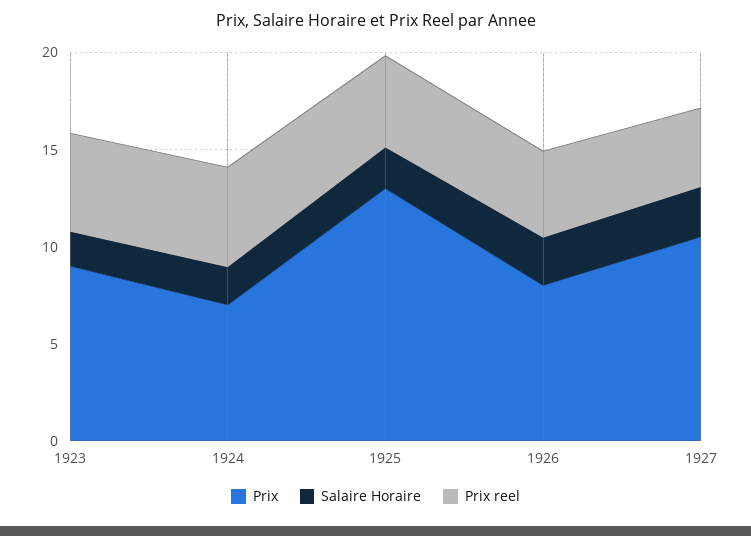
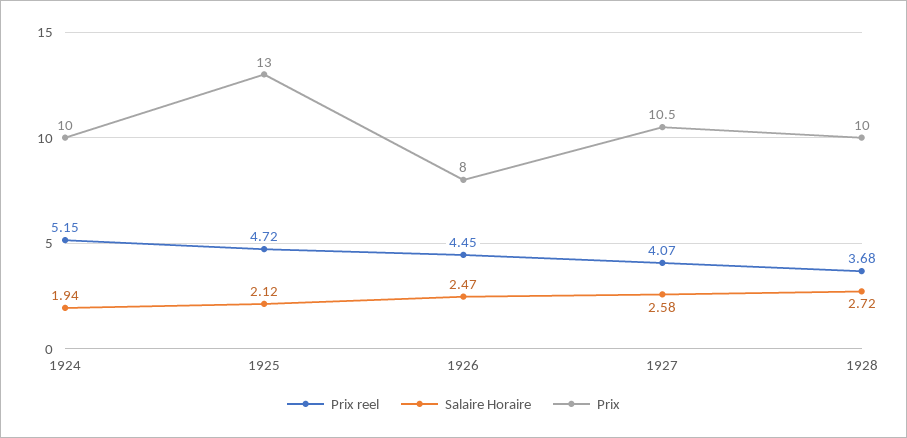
Prix, 1923: 9 -> none
Salaire Horaire, 1923: 2 -> none
Prix reel, 1923: 5 -> none
Prix, 1924: 7 -> 10
Prix reel, 1928: none -> 3.68
Salaire Horaire, 1928: none -> 2.72
Prix, 1928: none -> 10

